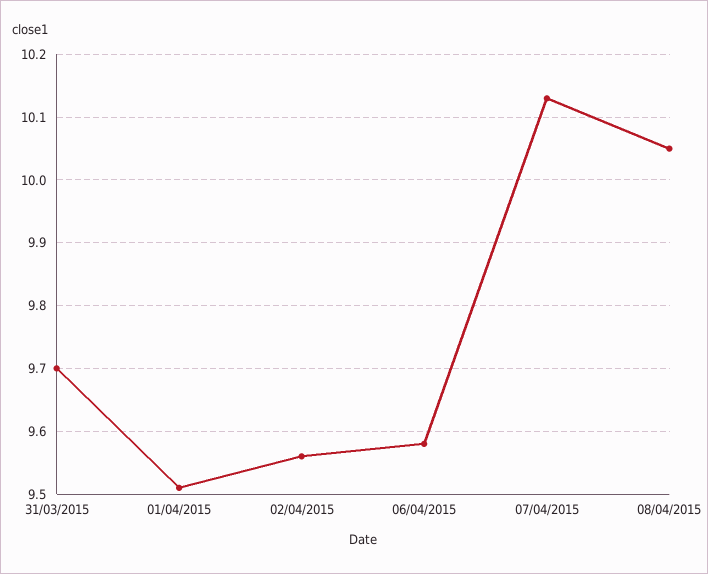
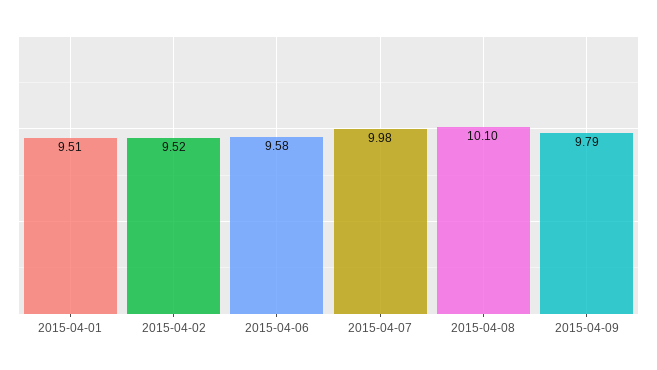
31/03/2015: 9.7 -> none
02/04/2015: 9.56 -> 9.52
07/04/2015: 10.13 -> 9.98
08/04/2015: 10.05 -> 10.1
2015-04-09: none -> 9.79

